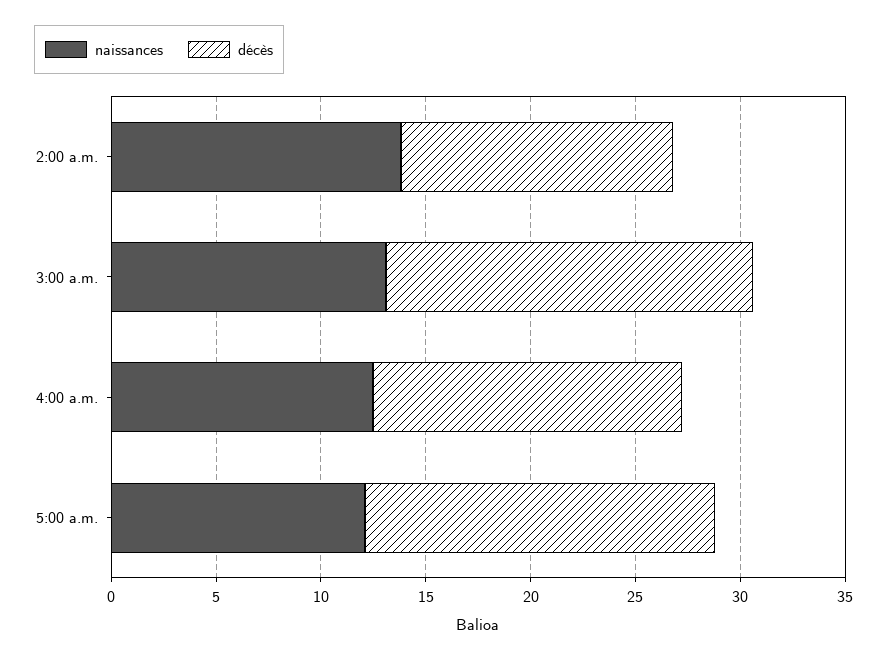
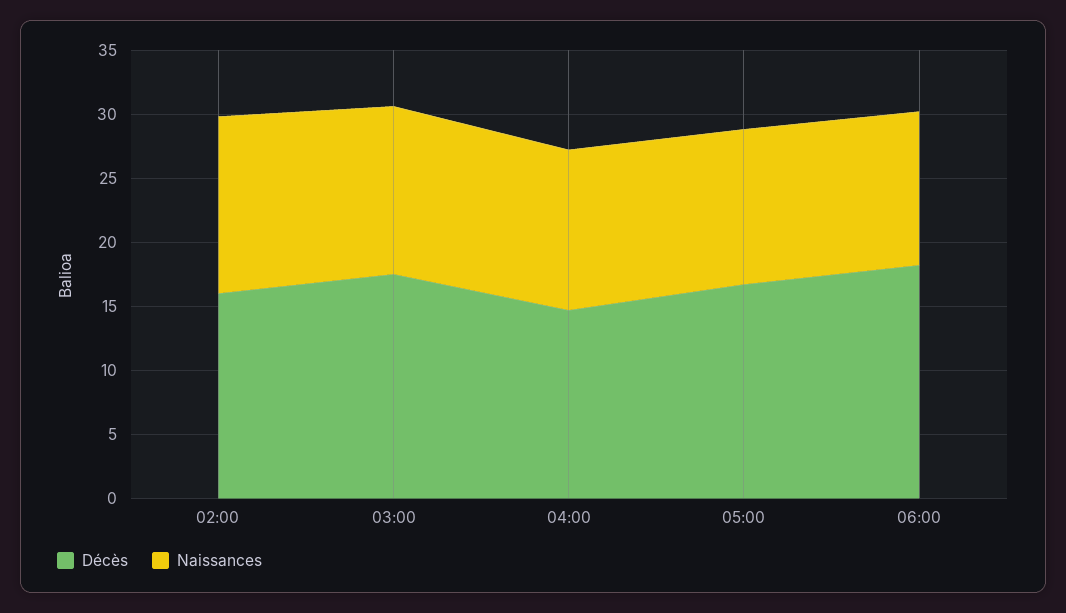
décès, 2:00 a.m.: 13 -> 16
décès, 06:00: none -> 18
naissances, 06:00: none -> 12

